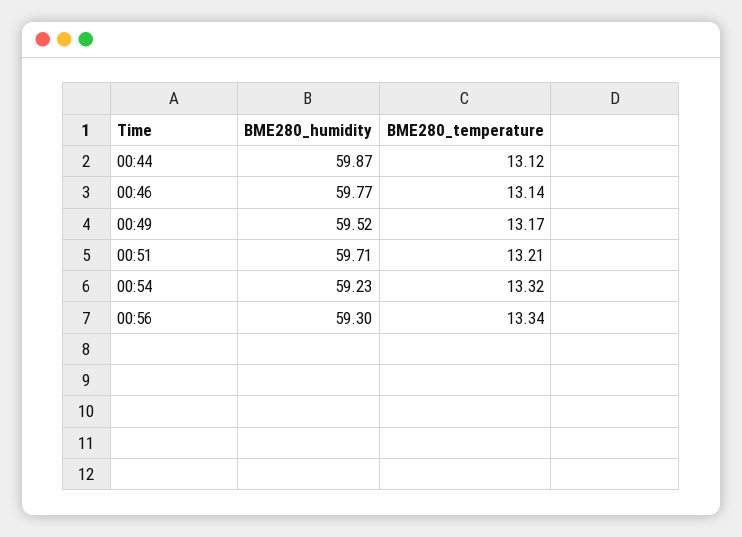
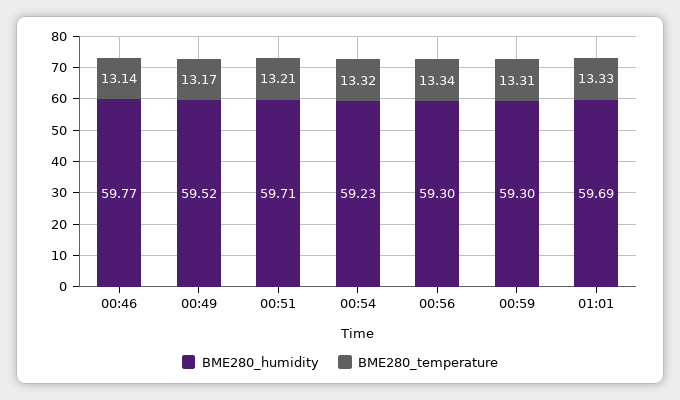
BME280_humidity, 00:44: 59.87 -> none
BME280_temperature, 00:44: 13.12 -> none
BME280_humidity, 00:59: none -> 59.3
BME280_temperature, 00:59: none -> 13.31
BME280_humidity, 01:01: none -> 59.69
BME280_temperature, 01:01: none -> 13.33

